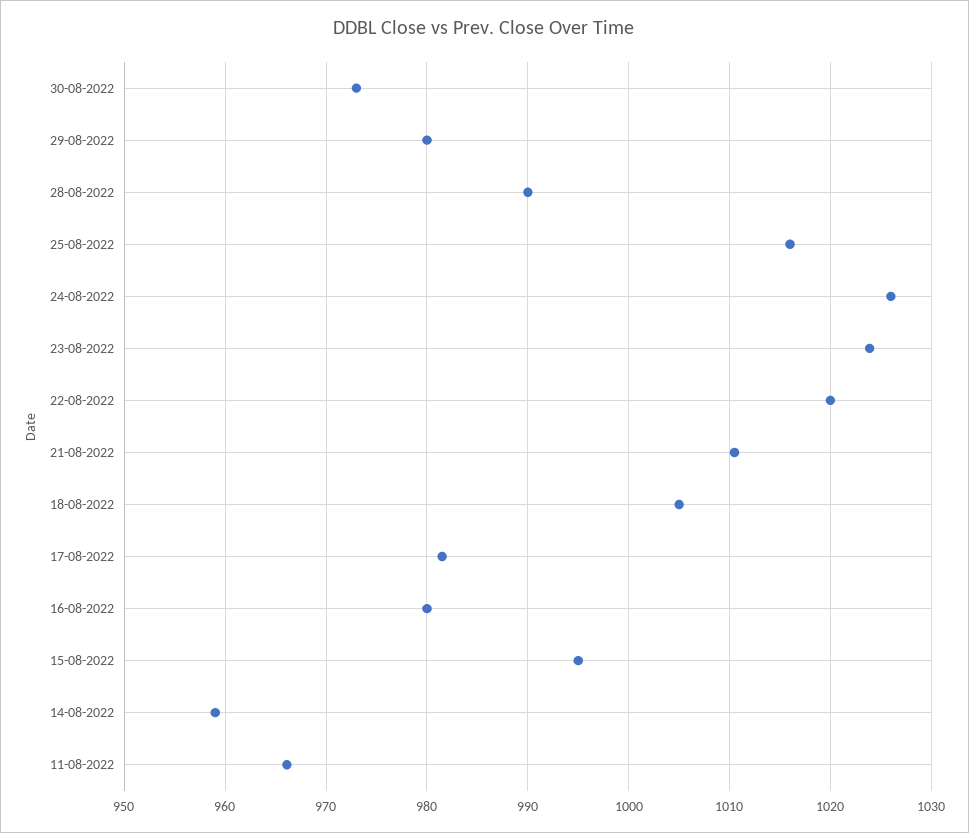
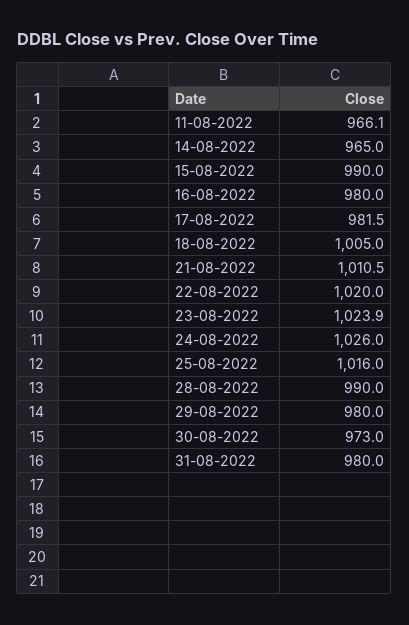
15-08-2022: 995 -> 990
14-08-2022: 959 -> 965
31-08-2022: none -> 980

